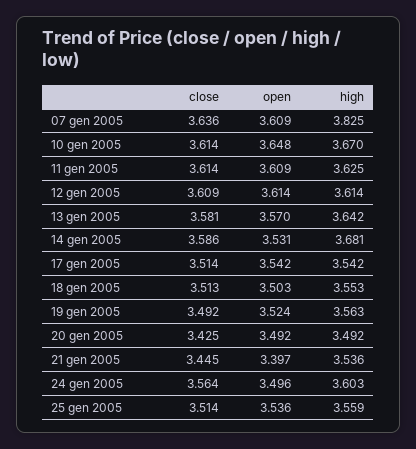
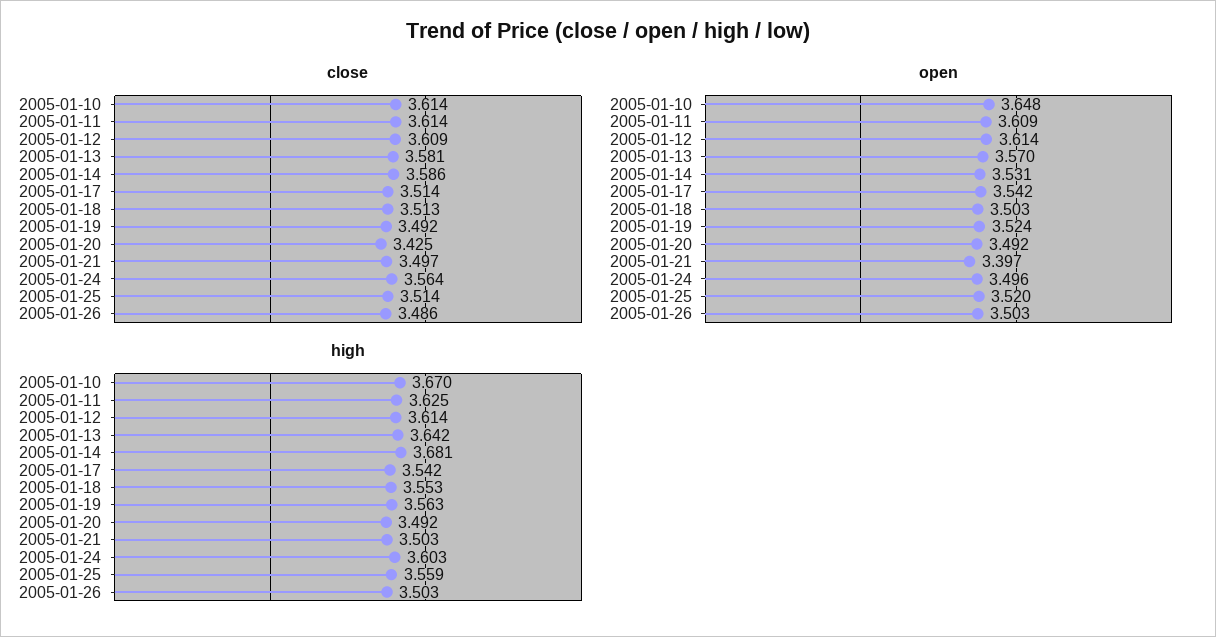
close, 07 gen 2005: 3.636 -> none
open, 07 gen 2005: 3.609 -> none
high, 07 gen 2005: 3.825 -> none
close, 21 gen 2005: 3.445 -> 3.497
high, 21 gen 2005: 3.536 -> 3.503
open, 25 gen 2005: 3.536 -> 3.52
close, 2005-01-26: none -> 3.486
open, 2005-01-26: none -> 3.503
high, 2005-01-26: none -> 3.503

